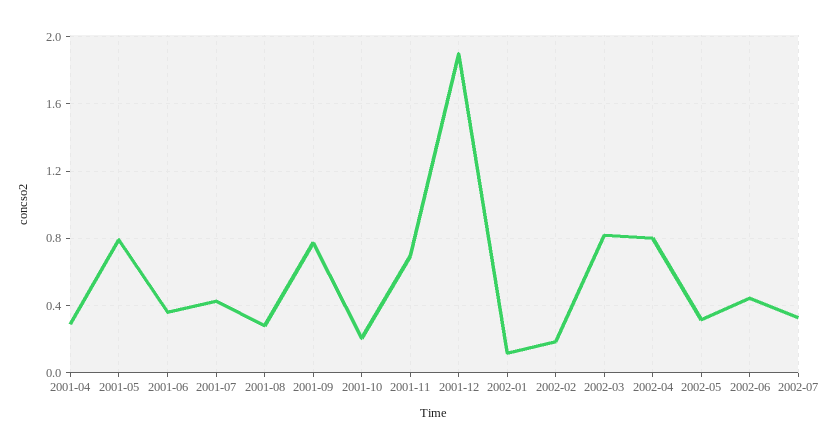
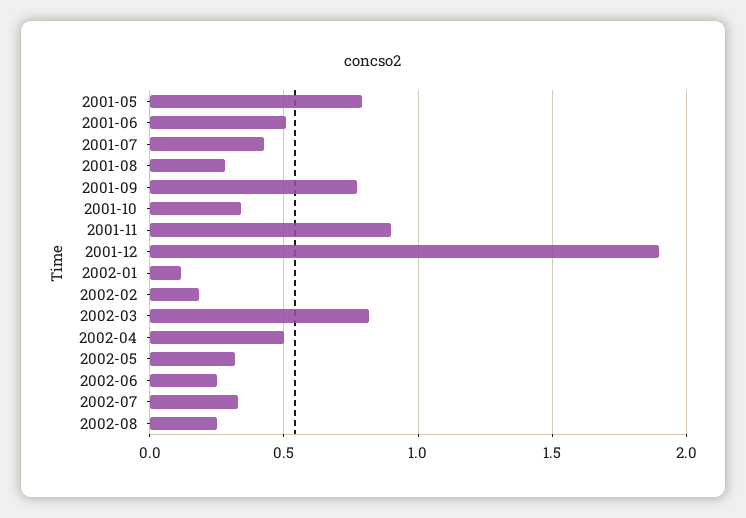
2001-04: 0.3 -> none
2001-06: 0.35 -> 0.5
2001-10: 0.2 -> 0.35
2001-11: 0.7 -> 0.9
2002-04: 0.8 -> 0.5
2002-06: 0.45 -> 0.25
2002-08: none -> 0.25

